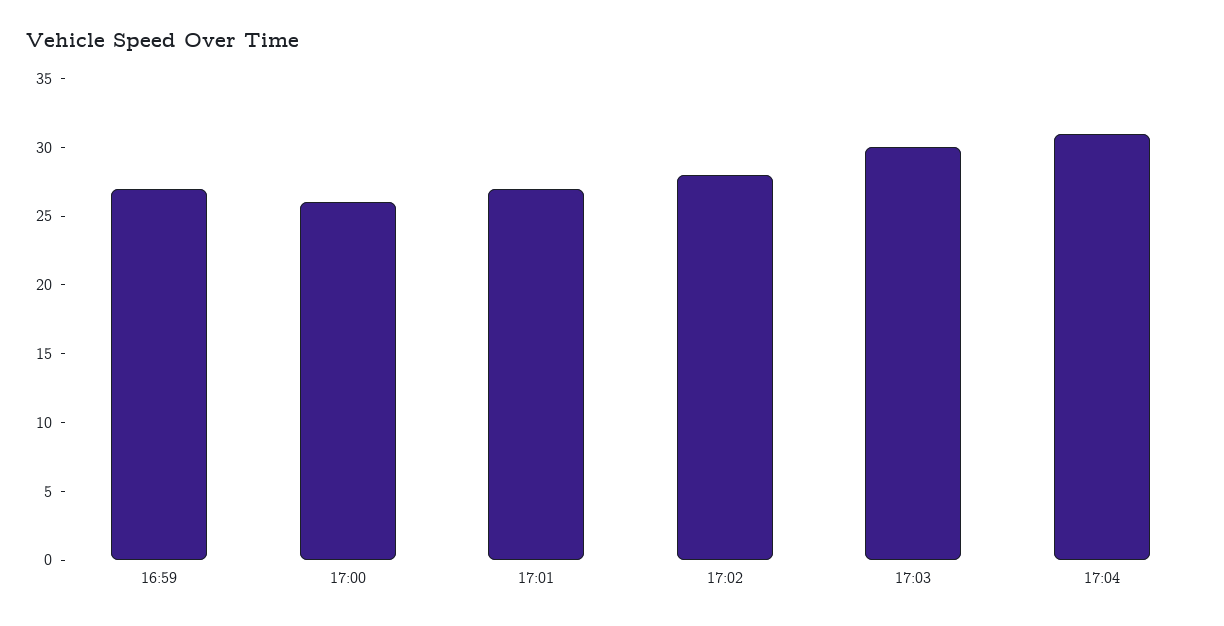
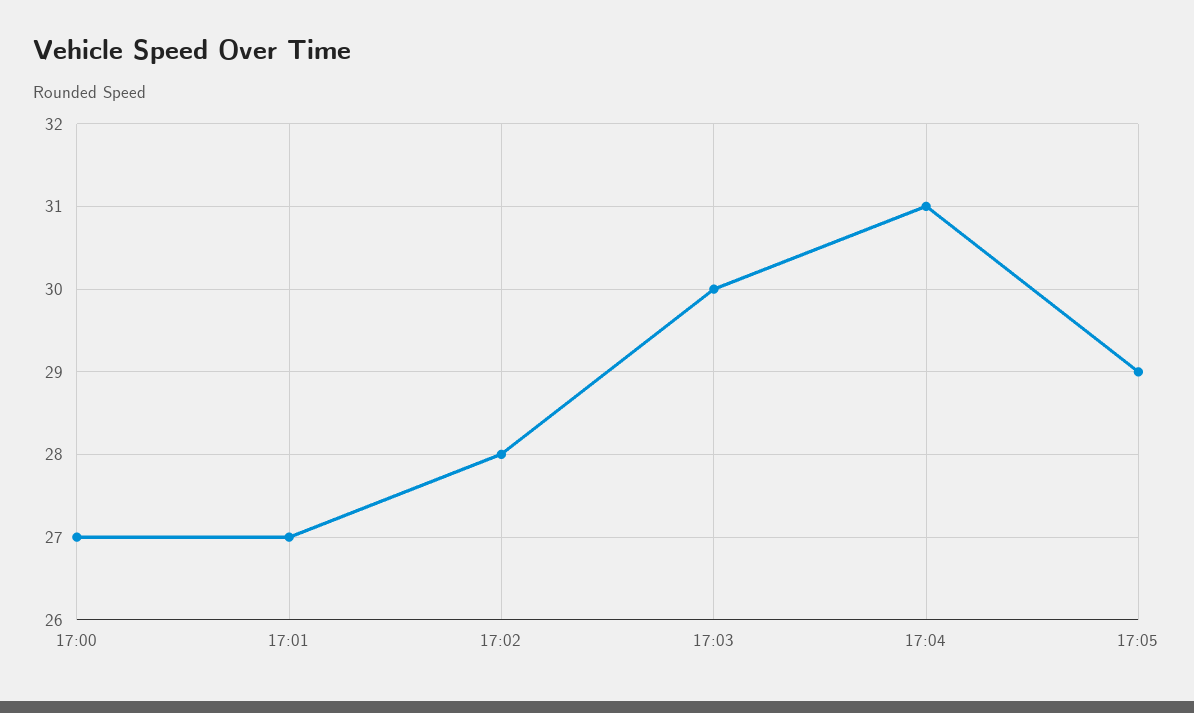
16:59: 27 -> none
17:00: 26 -> 27
17:05: none -> 29

